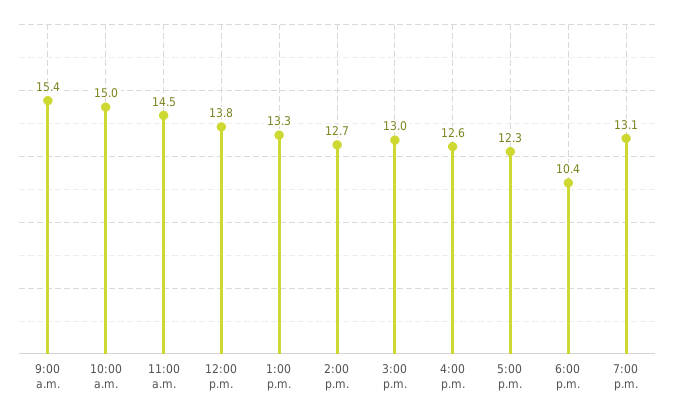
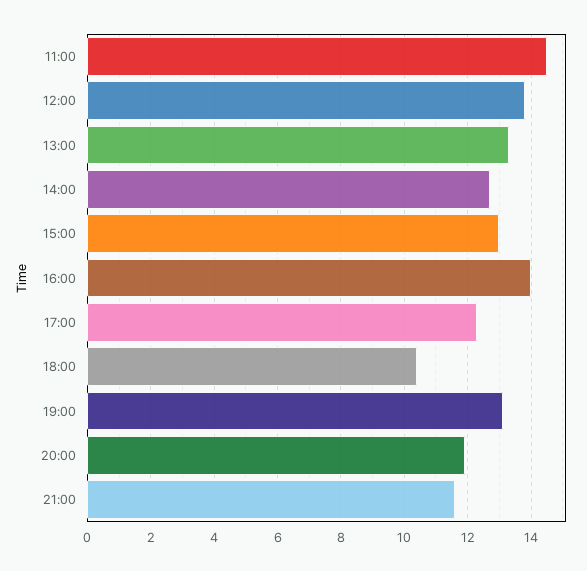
9:00 a.m.: 15.4 -> none
10:00 a.m.: 15 -> none
4:00 p.m.: 12.6 -> 14
20:00: none -> 12
21:00: none -> 11.5

